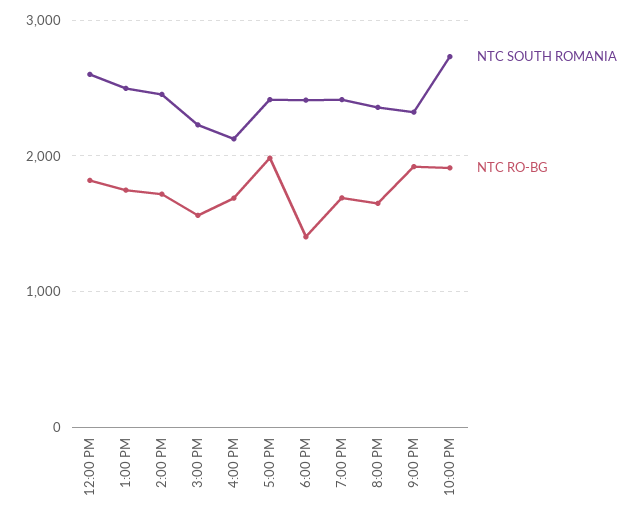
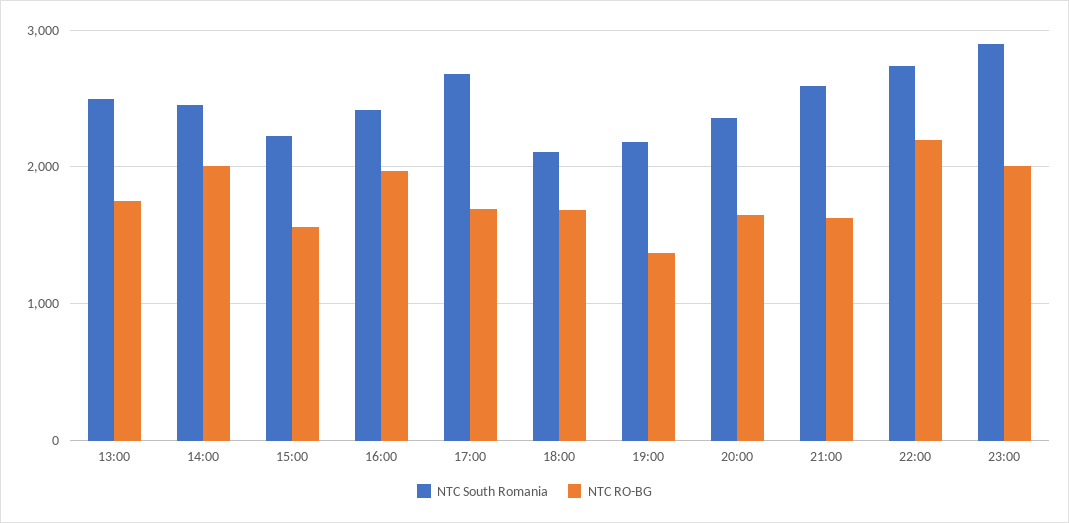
NTC SOUTH ROMANIA, 12:00 PM: 2600 -> none
NTC RO-BG, 12:00 PM: 1800 -> none
NTC RO-BG, 2:00 PM: 1700 -> 2000
NTC SOUTH ROMANIA, 4:00 PM: 2100 -> 2400
NTC RO-BG, 4:00 PM: 1700 -> 2000
NTC SOUTH ROMANIA, 5:00 PM: 2400 -> 2700
NTC RO-BG, 5:00 PM: 2000 -> 1700
NTC SOUTH ROMANIA, 6:00 PM: 2400 -> 2100
NTC RO-BG, 6:00 PM: 1400 -> 1700
NTC SOUTH ROMANIA, 7:00 PM: 2400 -> 2200
NTC RO-BG, 7:00 PM: 1700 -> 1400
NTC SOUTH ROMANIA, 9:00 PM: 2300 -> 2600
NTC RO-BG, 9:00 PM: 1900 -> 1600
NTC RO-BG, 10:00 PM: 1900 -> 2200
NTC SOUTH ROMANIA, 23:00: none -> 2900
NTC RO-BG, 23:00: none -> 2000

